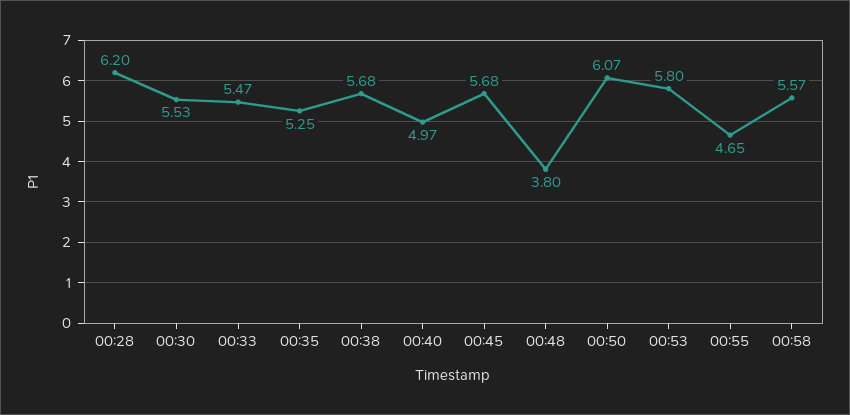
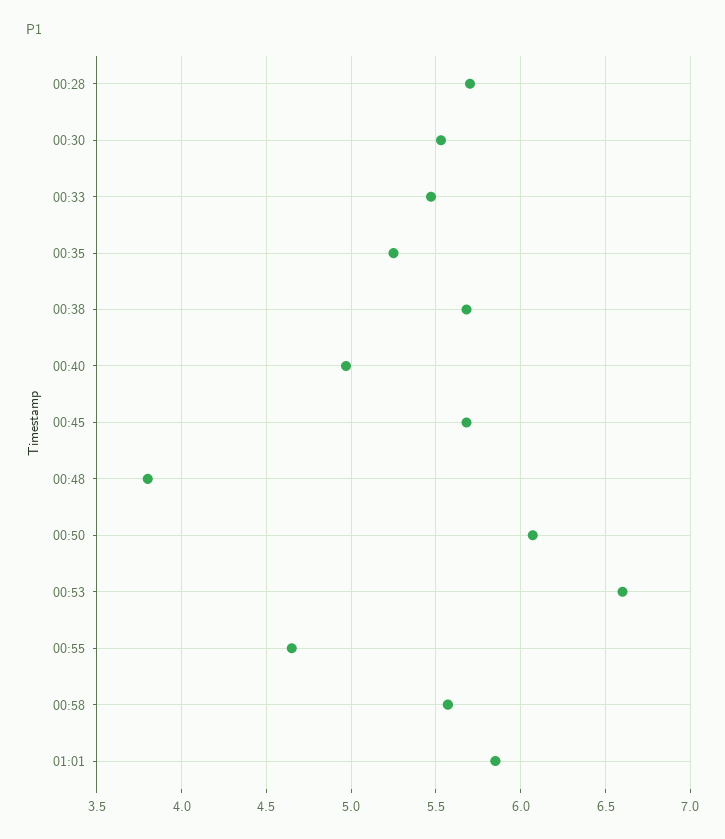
00:28: 6.2 -> 5.7
00:53: 5.8 -> 6.6
01:01: none -> 5.85

